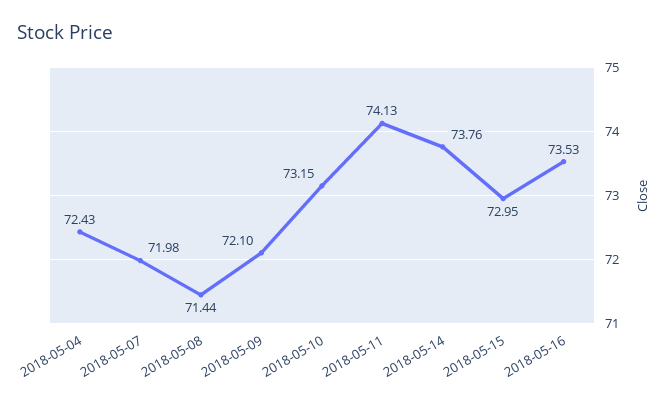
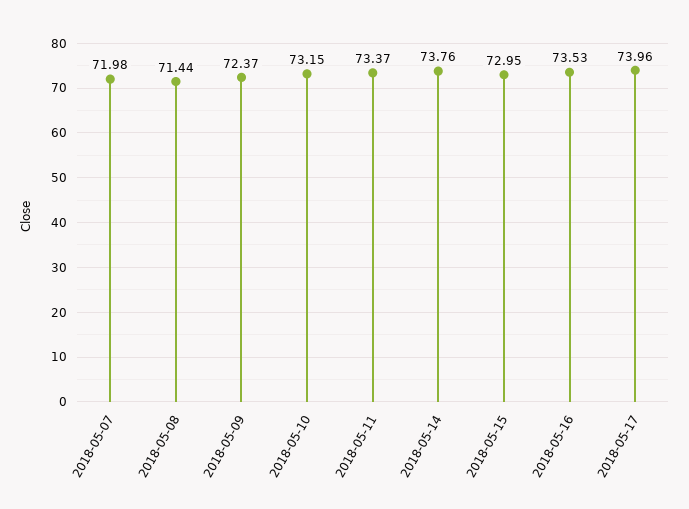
2018-05-04: 72.43 -> none
2018-05-09: 72.1 -> 72.37
2018-05-11: 74.13 -> 73.37
2018-05-17: none -> 73.96

